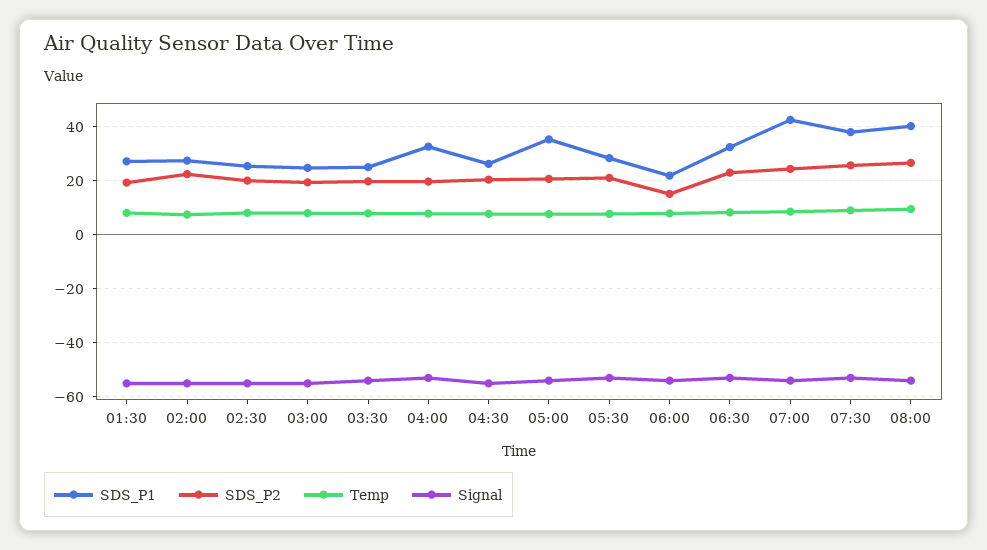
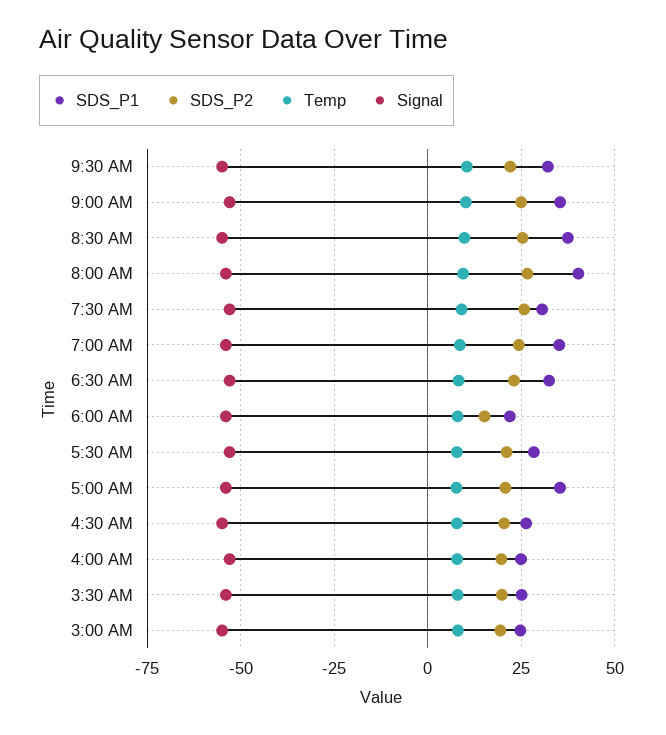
SDS_P1, 01:30: 27.5 -> none
SDS_P2, 01:30: 20 -> none
Temp, 01:30: 7.5 -> none
Signal, 01:30: -55 -> none
SDS_P1, 02:00: 27.5 -> none
SDS_P2, 02:00: 22.5 -> none
Temp, 02:00: 7.5 -> none
Signal, 02:00: -55 -> none
SDS_P1, 02:30: 25 -> none
SDS_P2, 02:30: 20 -> none
Temp, 02:30: 7.5 -> none
Signal, 02:30: -55 -> none
SDS_P1, 04:00: 32.5 -> 25
SDS_P1, 07:00: 42.5 -> 35
SDS_P1, 07:30: 37.5 -> 30
SDS_P1, 9:30 AM: none -> 32.5
SDS_P2, 9:30 AM: none -> 22.5
Temp, 9:30 AM: none -> 10
Signal, 9:30 AM: none -> -55
SDS_P1, 9:00 AM: none -> 35
SDS_P2, 9:00 AM: none -> 25
Temp, 9:00 AM: none -> 10
Signal, 9:00 AM: none -> -52.5
SDS_P1, 8:30 AM: none -> 37.5
SDS_P2, 8:30 AM: none -> 25
Temp, 8:30 AM: none -> 10
Signal, 8:30 AM: none -> -55

